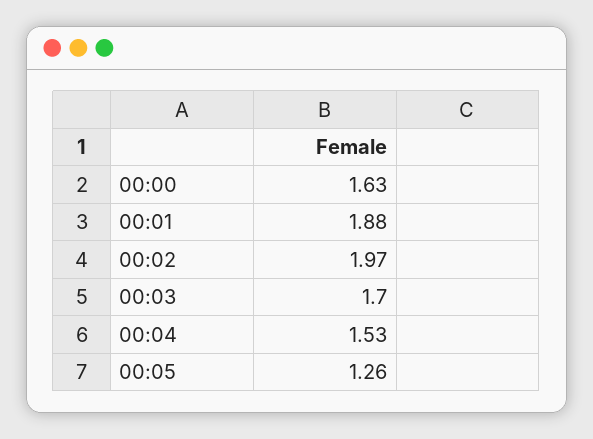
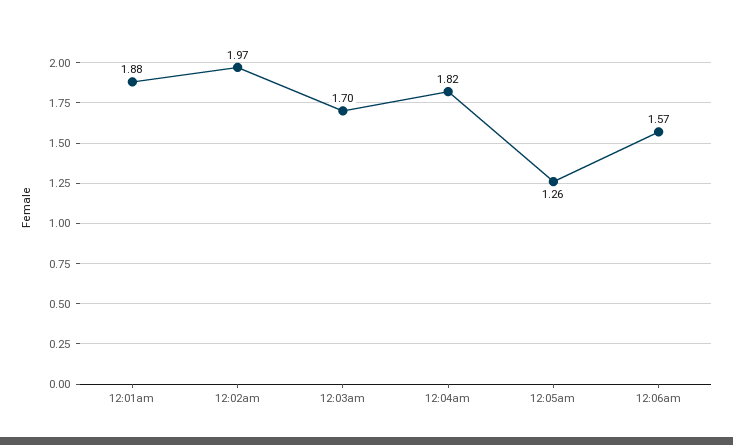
00:00: 1.63 -> none
00:04: 1.53 -> 1.82
12:06am: none -> 1.57

